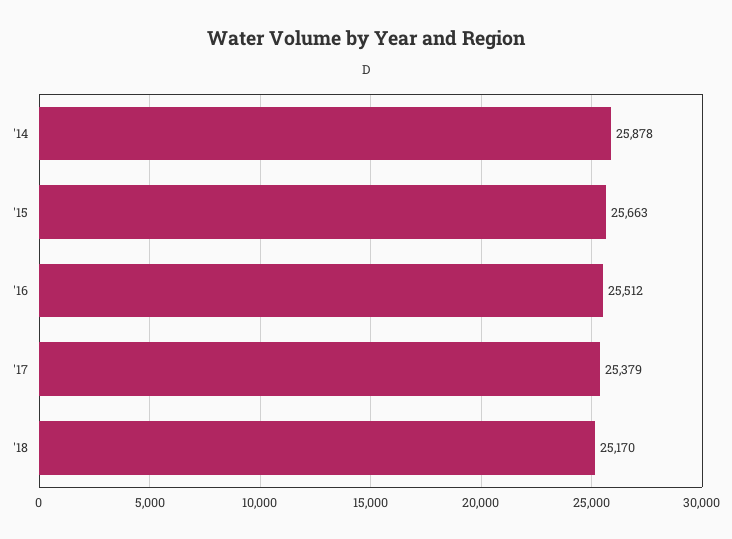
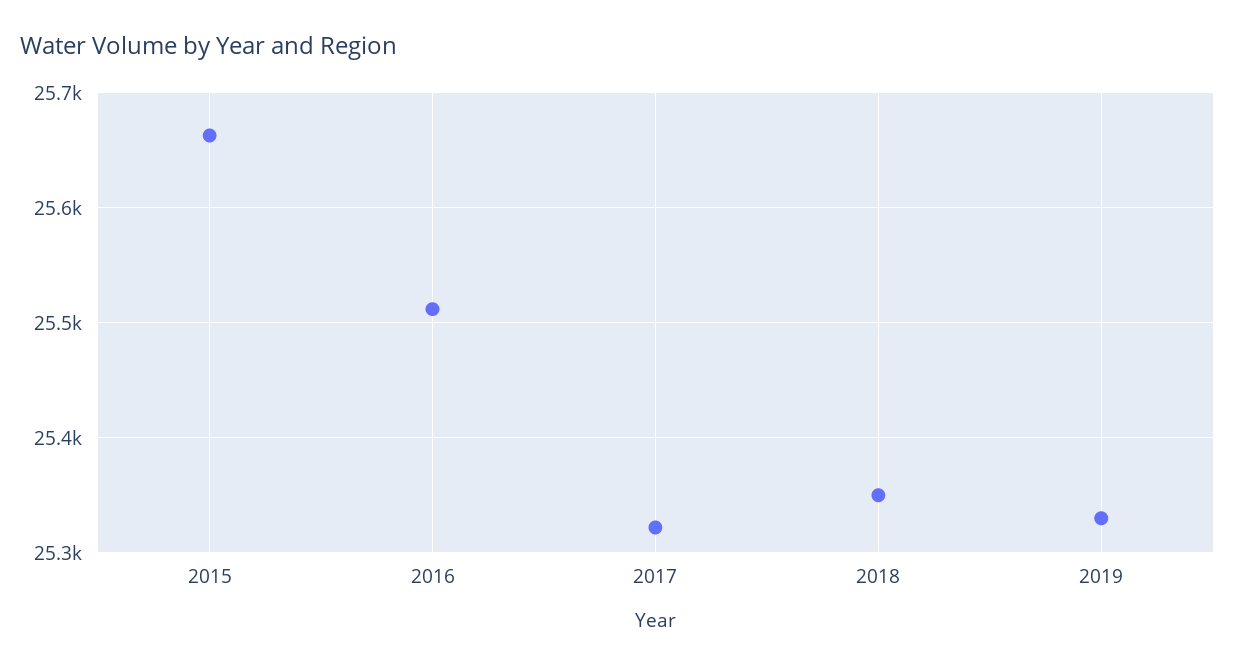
'14: 25878 -> none
'17: 25379 -> 25320
'18: 25170 -> 25350
2019: none -> 25330

